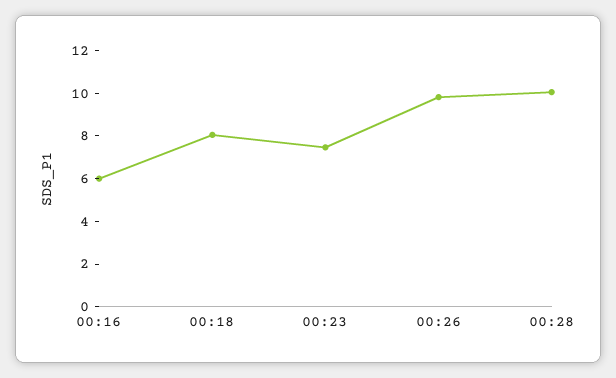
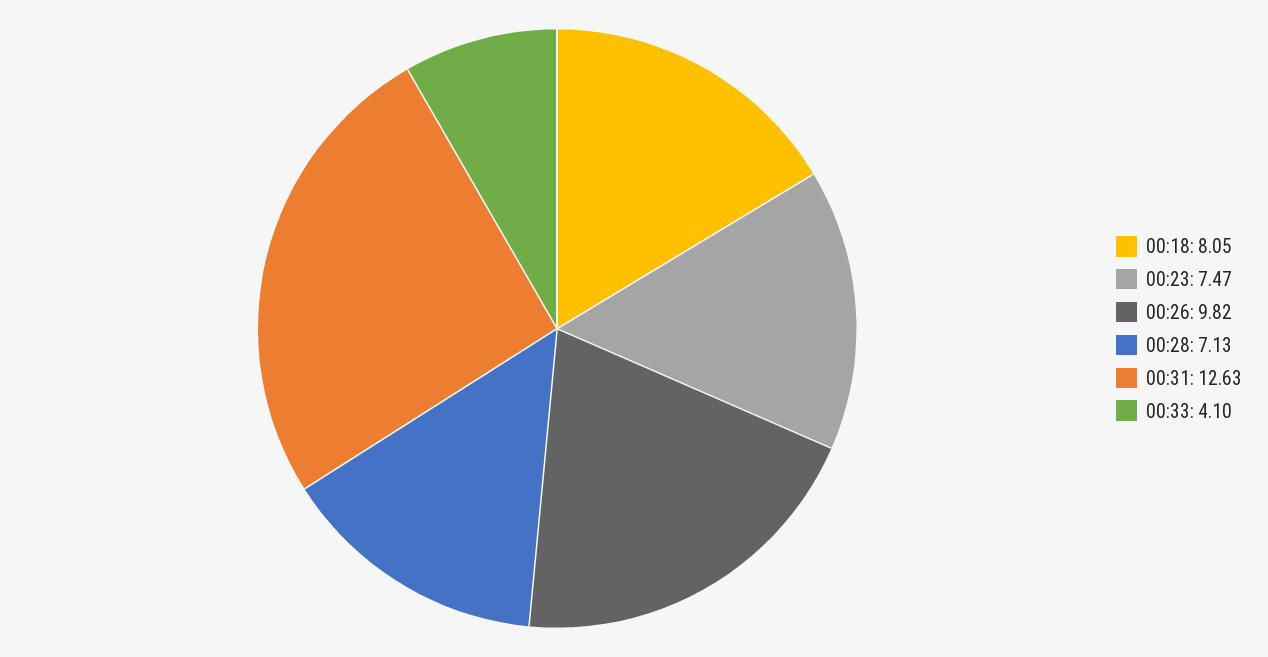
00:16: 6 -> none
00:28: 10 -> 7.13
00:31: none -> 12.63
00:33: none -> 4.1

